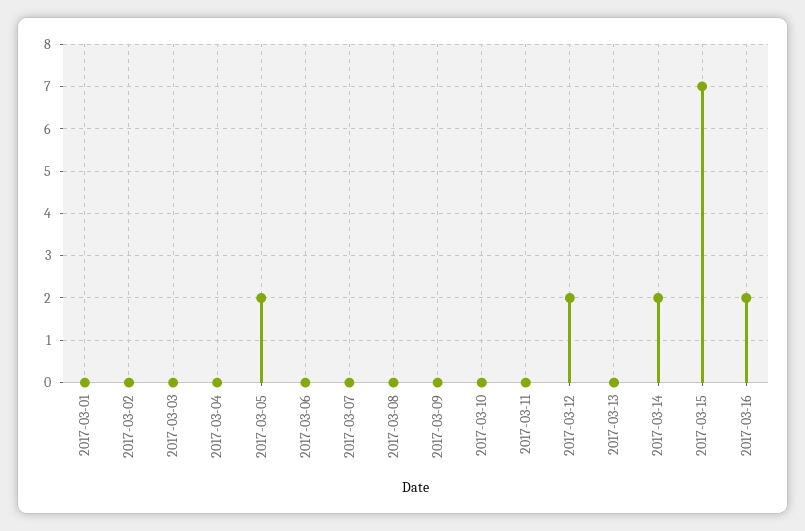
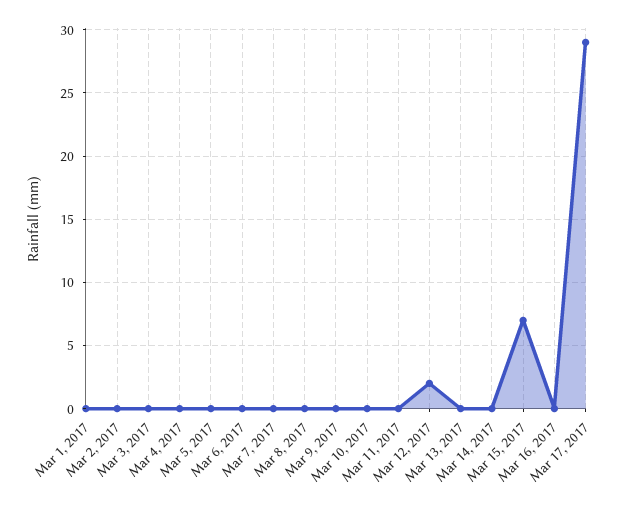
2017-03-05: 2 -> 0
2017-03-14: 2 -> 0
2017-03-16: 2 -> 0
Mar 17, 2017: none -> 29

